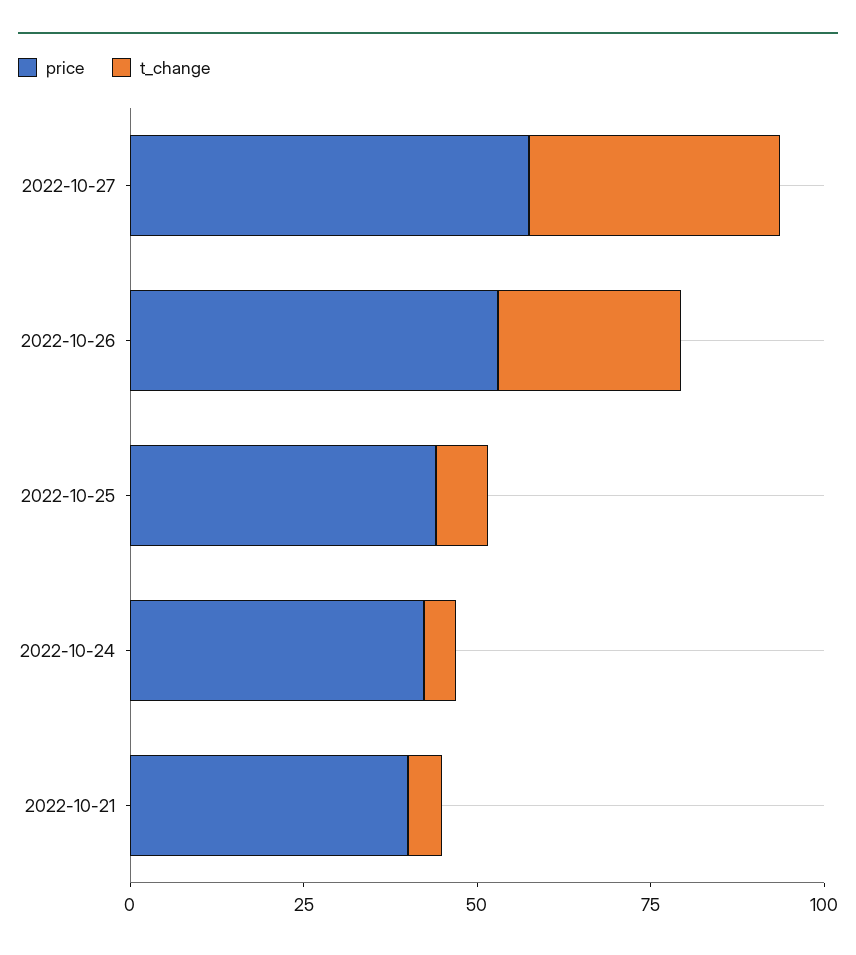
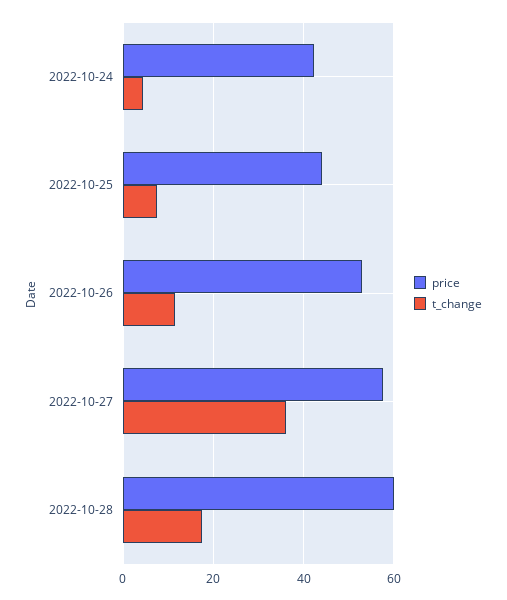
t_change, 2022-10-26: 25 -> 12
price, 2022-10-21: 40 -> none
t_change, 2022-10-21: 5 -> none
price, 2022-10-28: none -> 60
t_change, 2022-10-28: none -> 18

